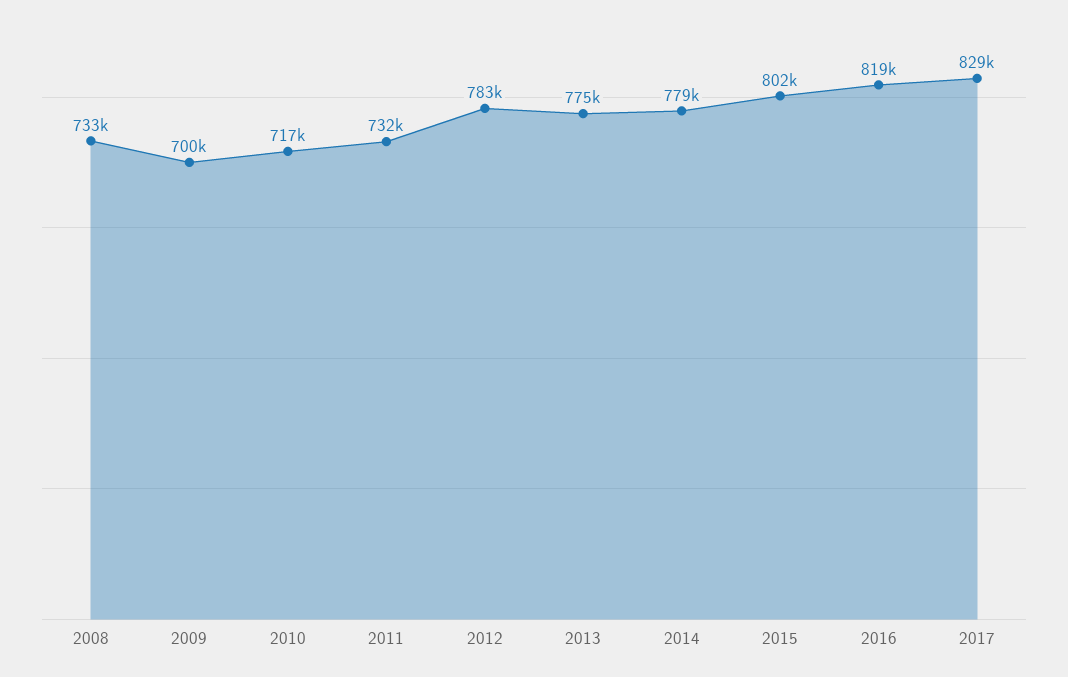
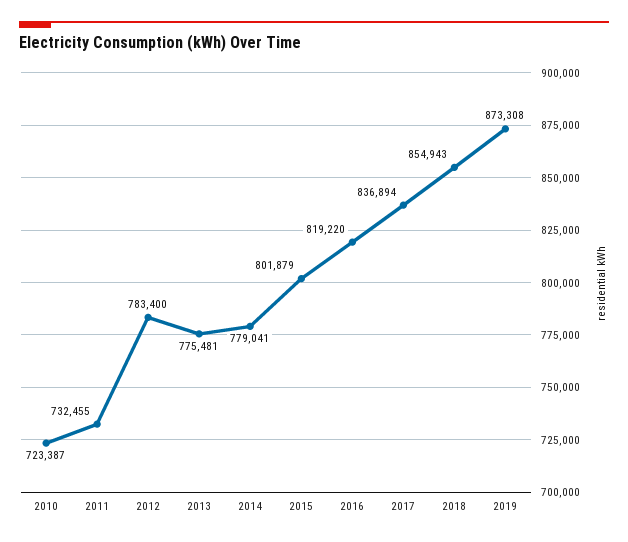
2008: 733000 -> none
2009: 700000 -> none
2010: 717000 -> 723387
2017: 829000 -> 836894
2018: none -> 854943
2019: none -> 873308

